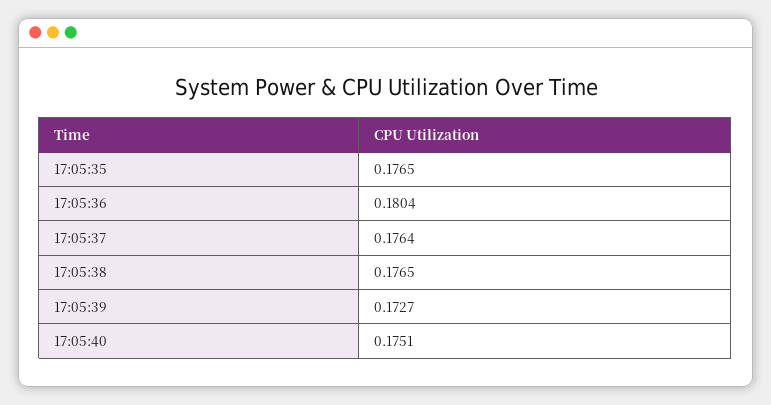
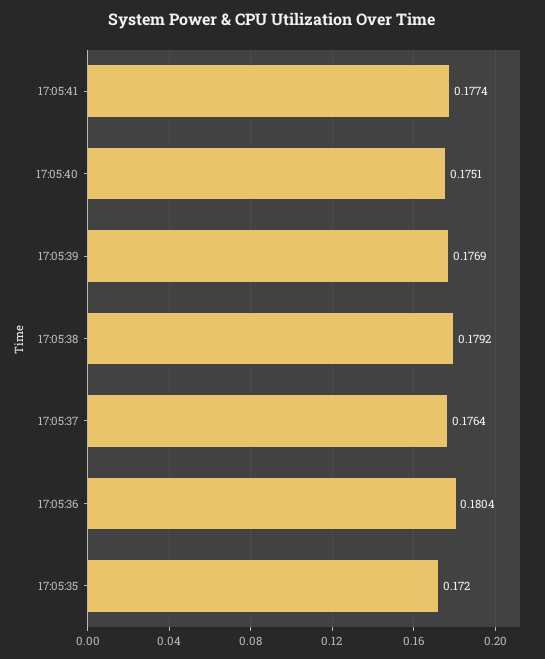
17:05:35: 0.1765 -> 0.172
17:05:38: 0.1765 -> 0.1792
17:05:39: 0.1727 -> 0.1769
17:05:41: none -> 0.1774

